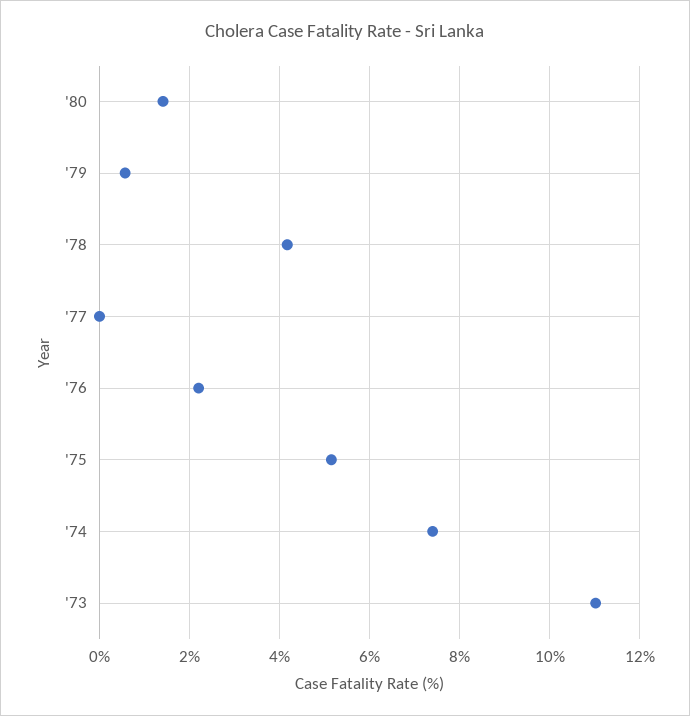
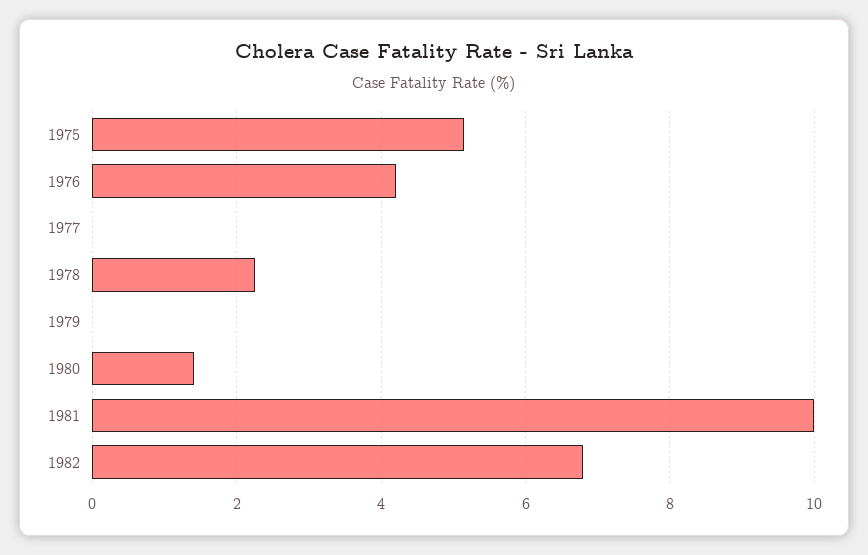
'79: 0.6 -> 0
'78: 4.2 -> 2.2
'76: 2.2 -> 4.2
'74: 7.4 -> none
'73: 11 -> none
1981: none -> 10
1982: none -> 6.8

